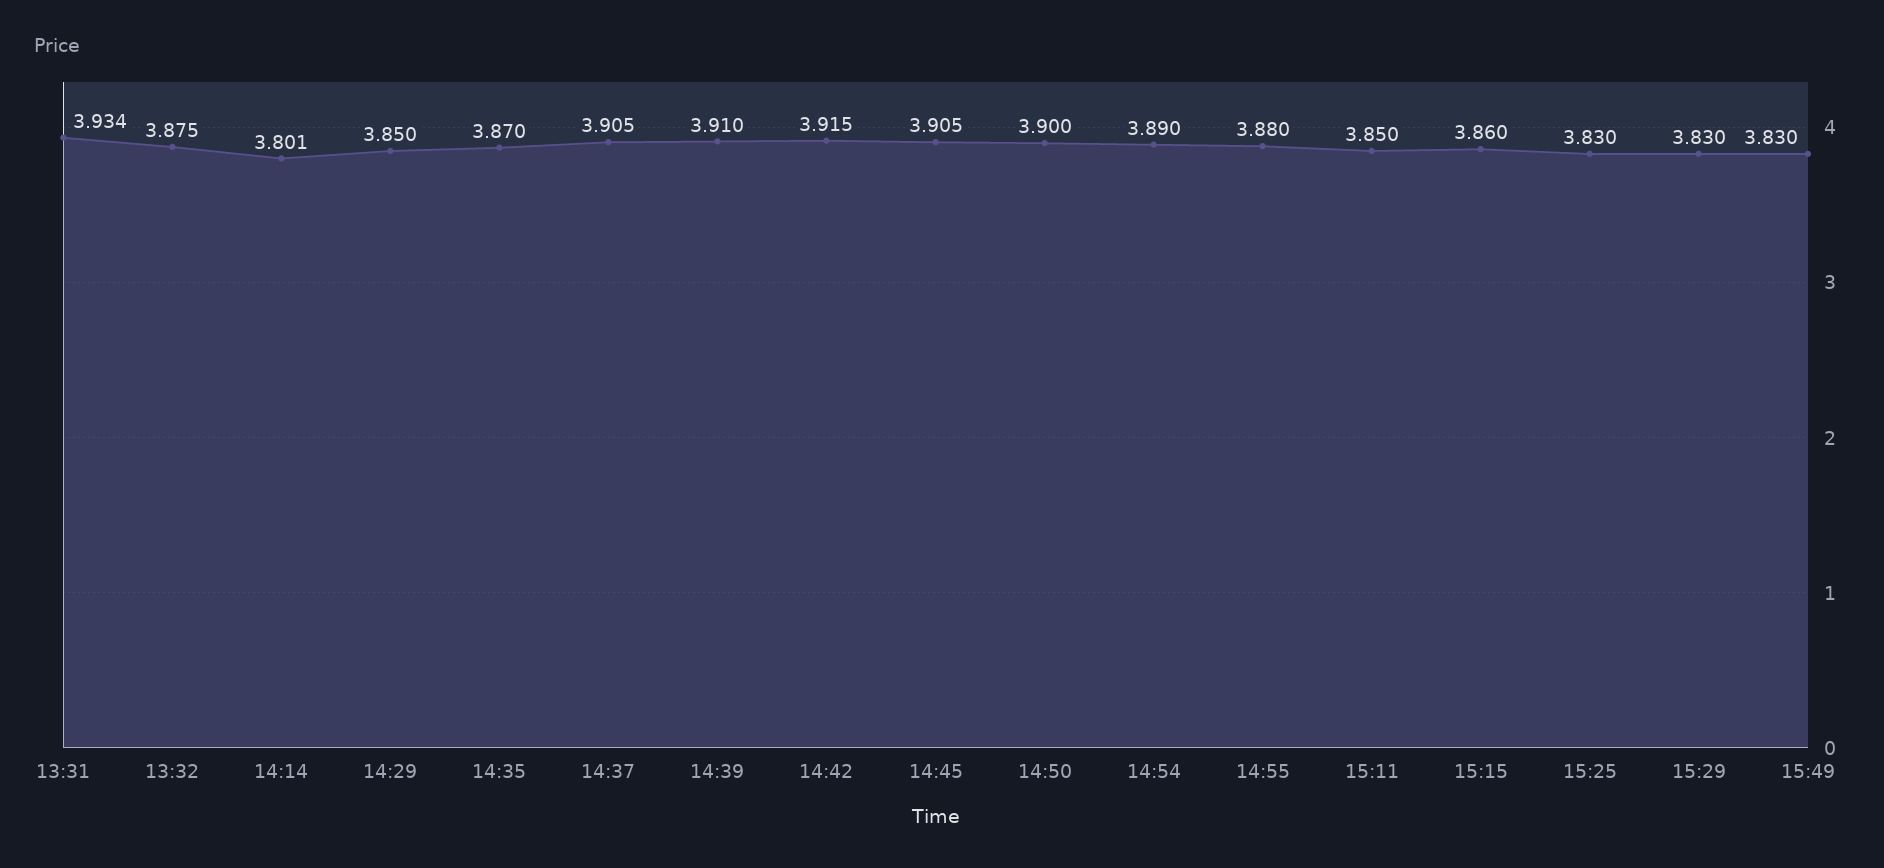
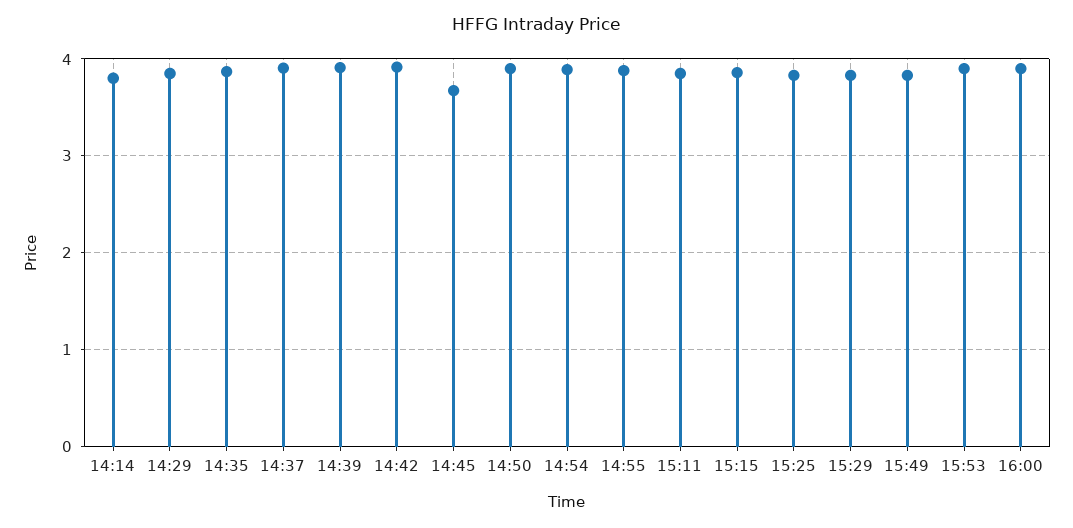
13:31: 3.934 -> none
13:32: 3.875 -> none
14:45: 3.905 -> 3.7
15:53: none -> 3.9
16:00: none -> 3.9

